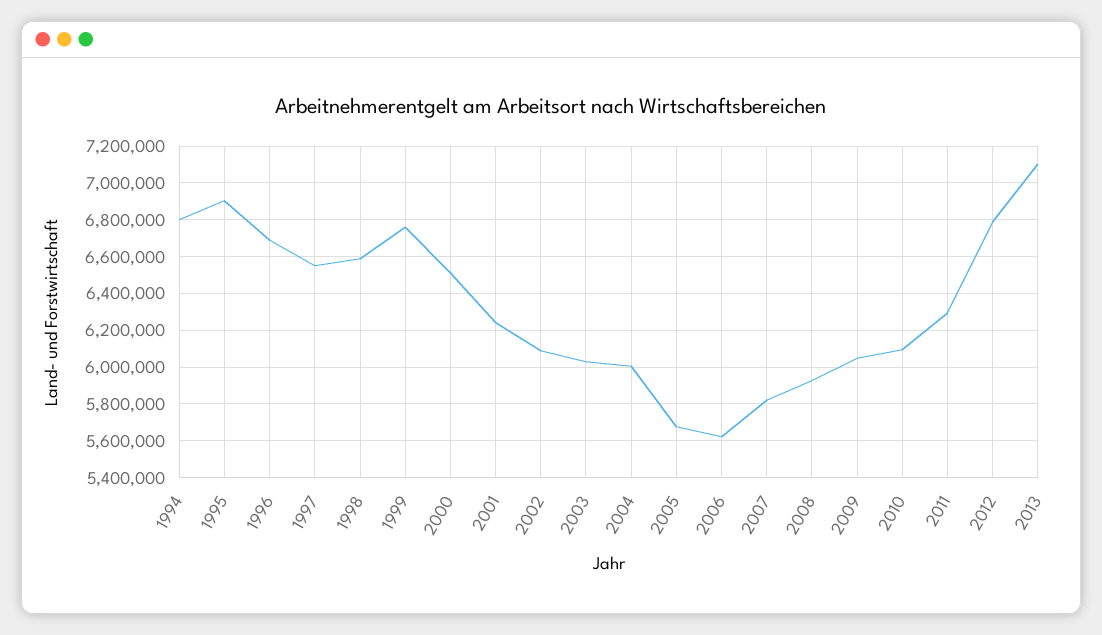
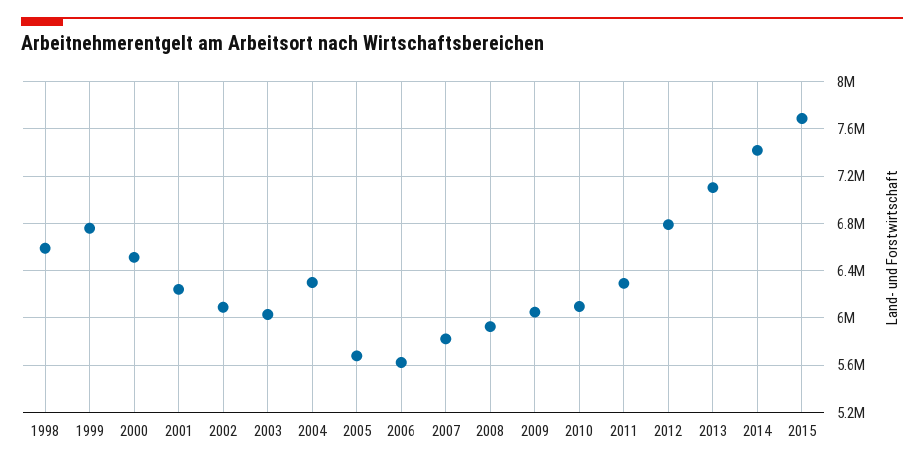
1994: 6800000 -> none
1995: 6900000 -> none
1996: 6700000 -> none
1997: 6550000 -> none
2004: 6000000 -> 6300000
2014: none -> 7400000
2015: none -> 7700000

